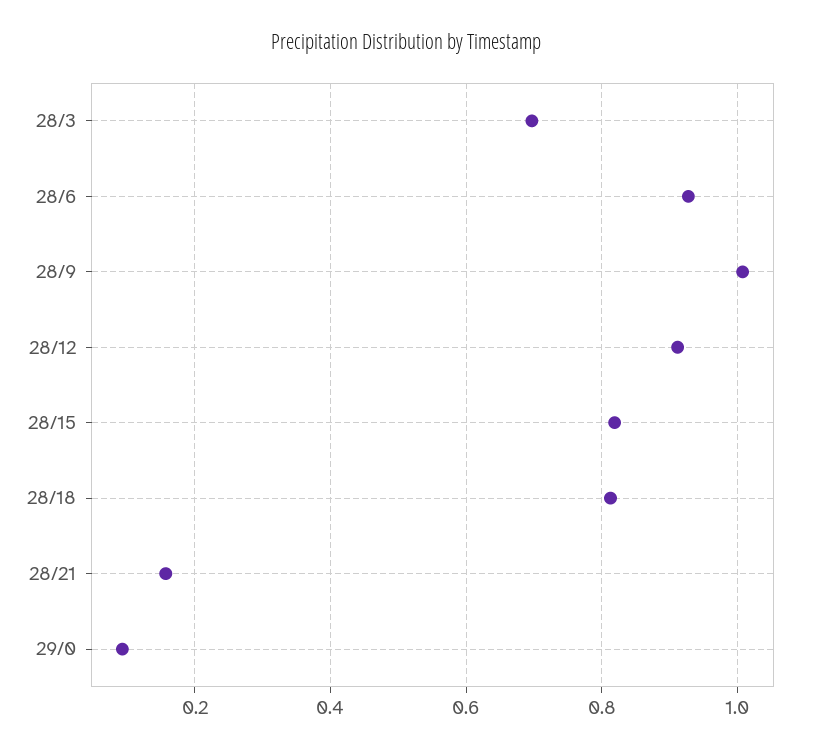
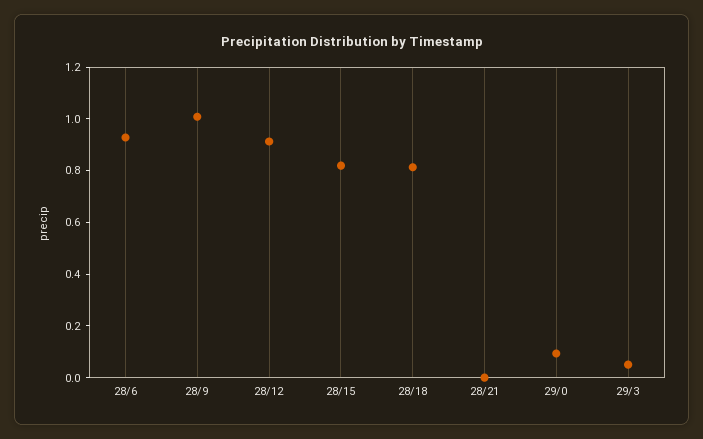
28/3: 0.7 -> none
28/21: 0.16 -> 0
29/3: none -> 0.05

